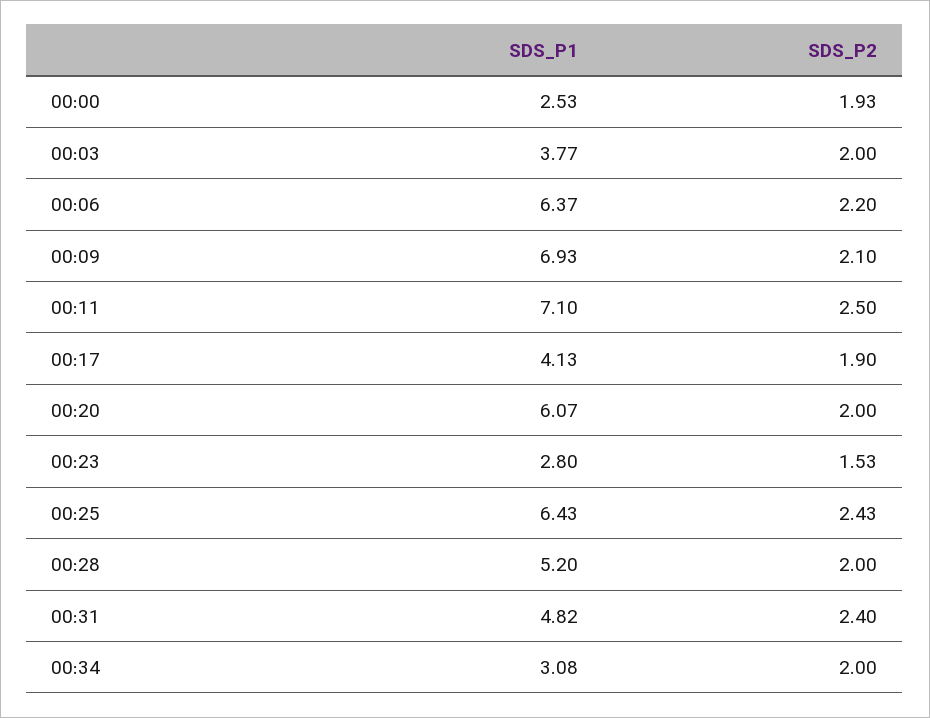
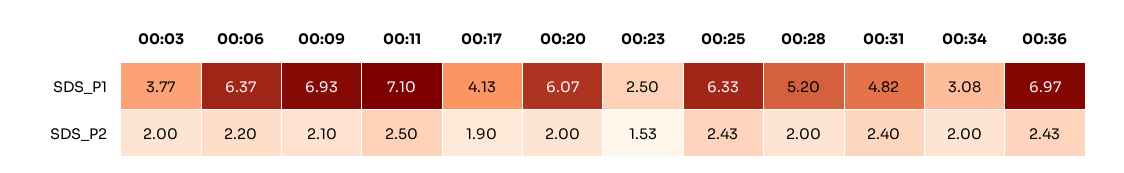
SDS_P1, 00:00: 2.53 -> none
SDS_P2, 00:00: 1.93 -> none
SDS_P1, 00:23: 2.8 -> 2.5
SDS_P1, 00:25: 6.43 -> 6.33
SDS_P1, 00:36: none -> 6.97
SDS_P2, 00:36: none -> 2.43

